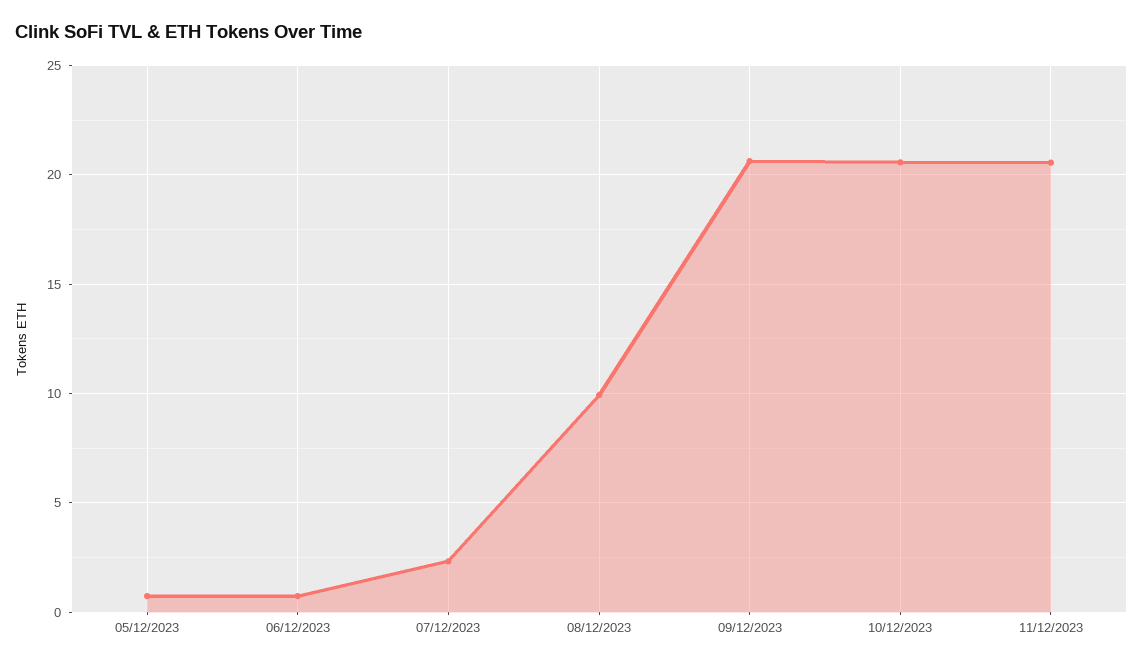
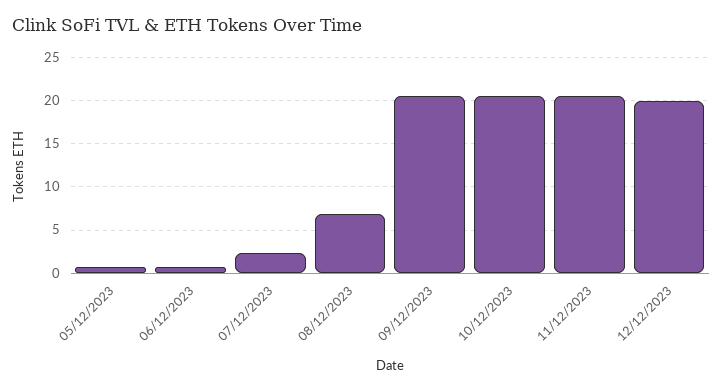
08/12/2023: 10 -> 7
12/12/2023: none -> 20

